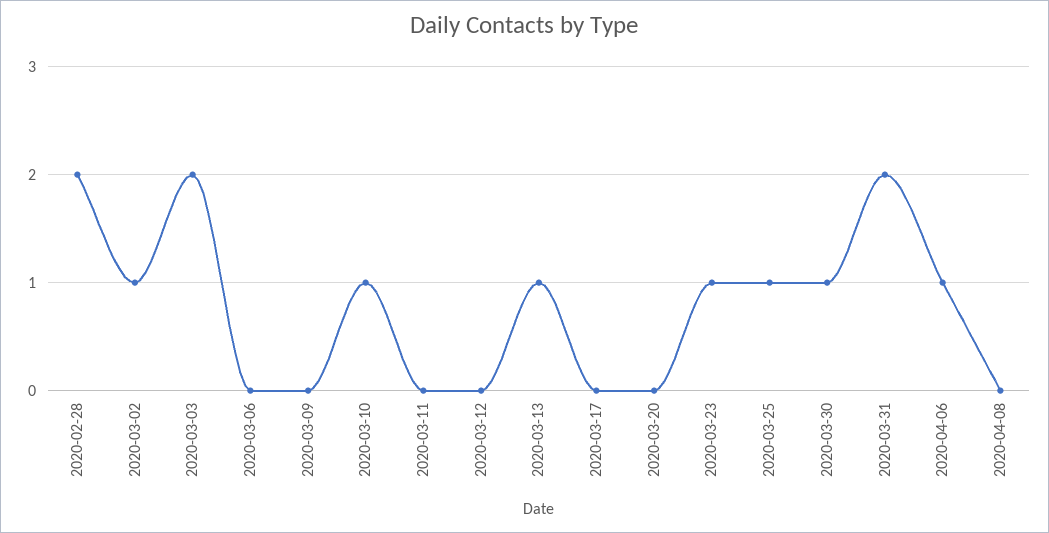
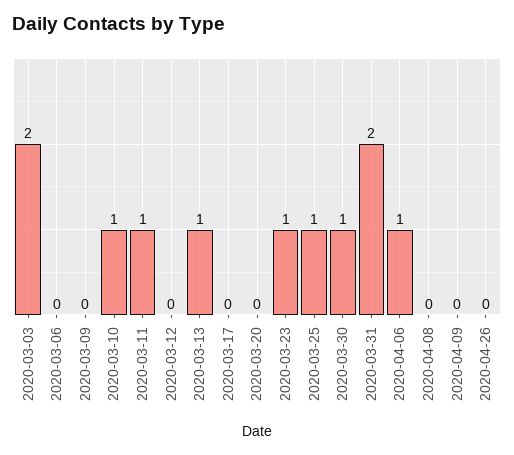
2020-02-28: 2 -> none
2020-03-02: 1 -> none
2020-03-11: 0 -> 1
2020-04-09: none -> 0
2020-04-26: none -> 0

